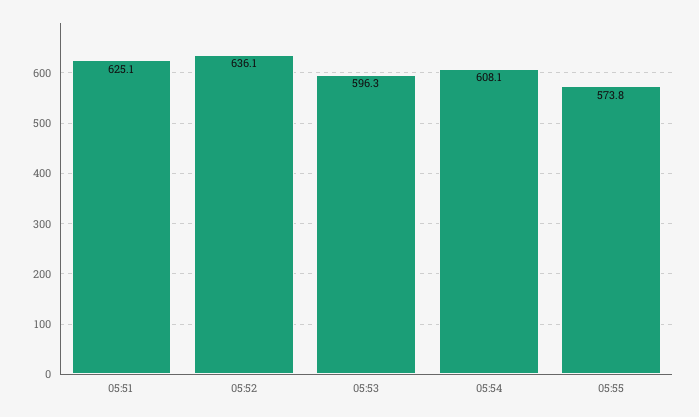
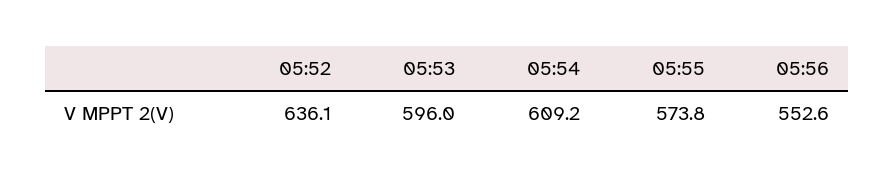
05:51: 625.1 -> none
05:53: 596.3 -> 596
05:54: 608.1 -> 609.2
05:56: none -> 552.6

